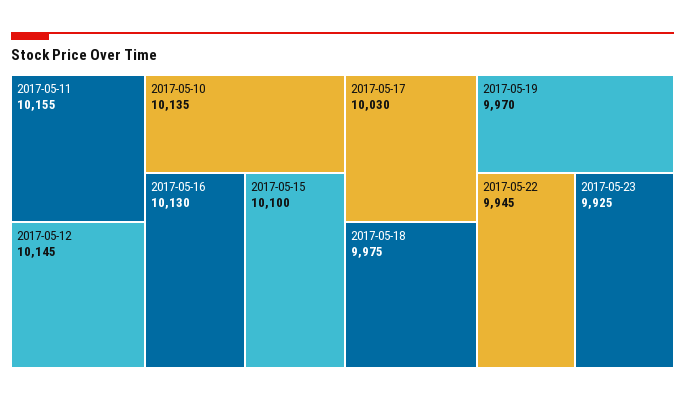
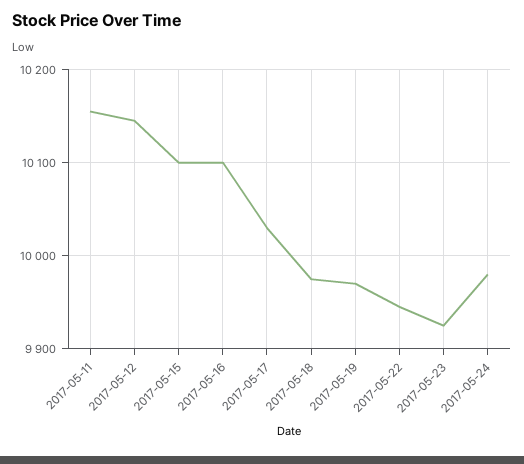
2017-05-10: 10135 -> none
2017-05-16: 10130 -> 10100
2017-05-24: none -> 9980

